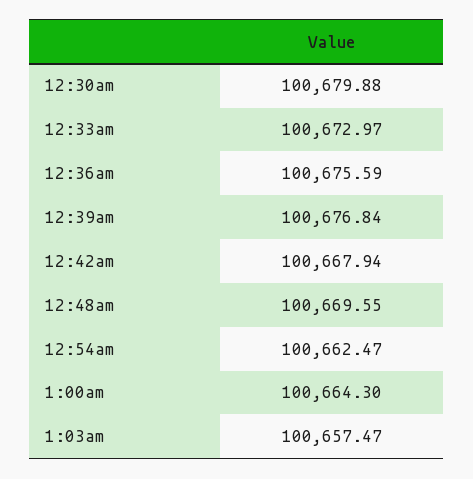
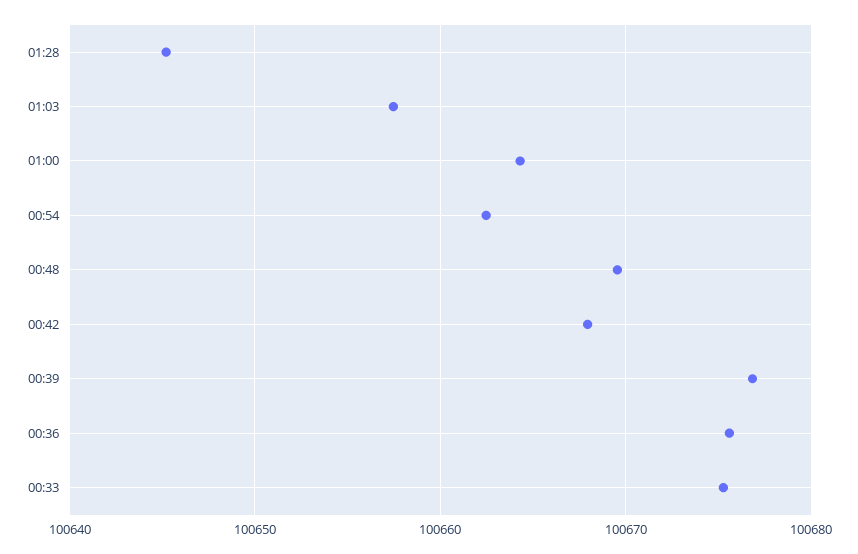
12:30am: 100679.88 -> none
12:33am: 100672.97 -> 100675
01:28: none -> 100645

